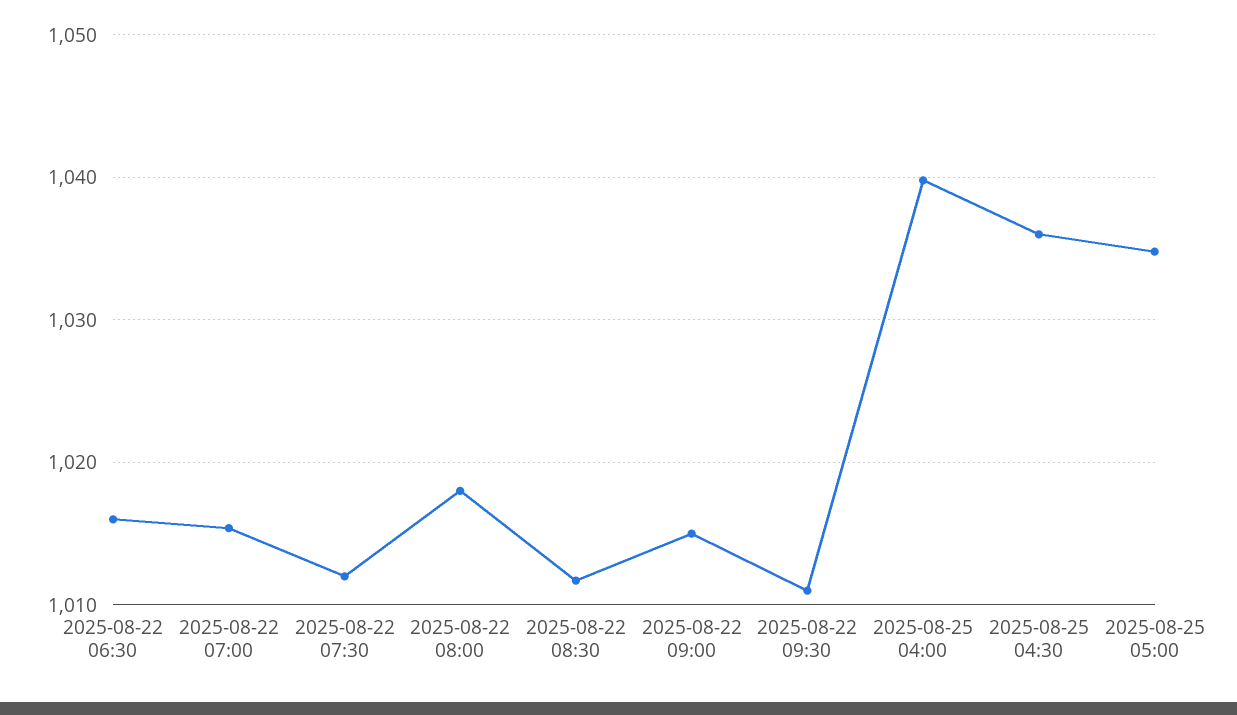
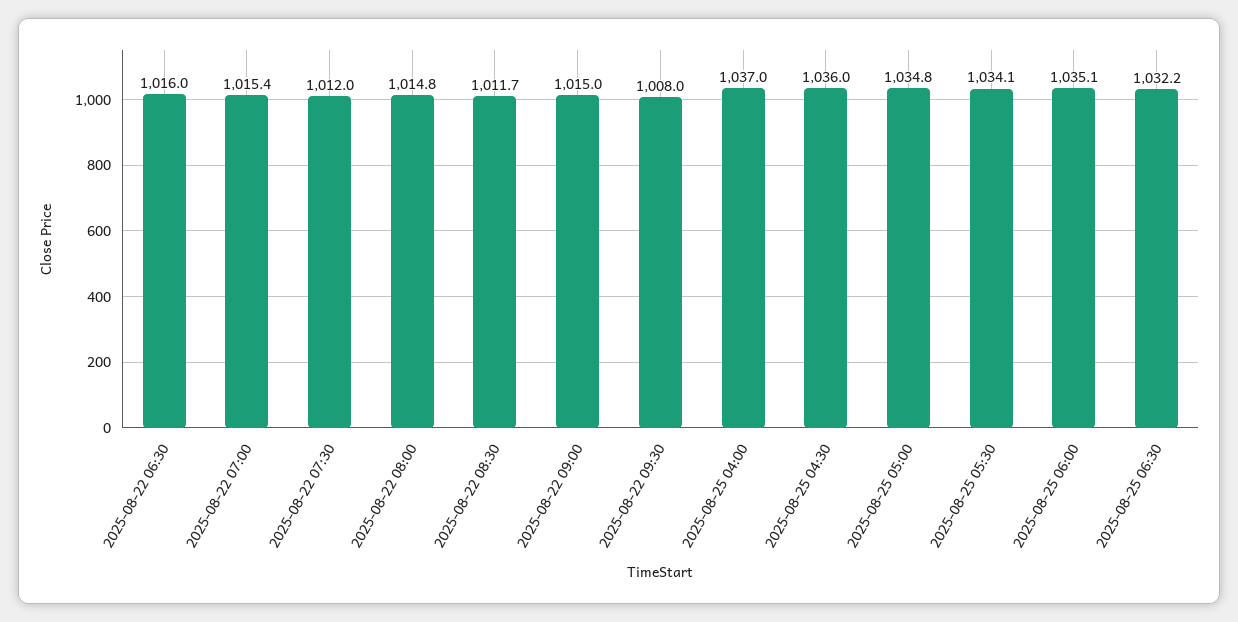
2025-08-22 08:00: 1018 -> 1014.8
2025-08-22 09:30: 1011 -> 1008
2025-08-25 04:00: 1040 -> 1037
2025-08-25 05:30: none -> 1034.1
2025-08-25 06:00: none -> 1035.1
2025-08-25 06:30: none -> 1032.2

